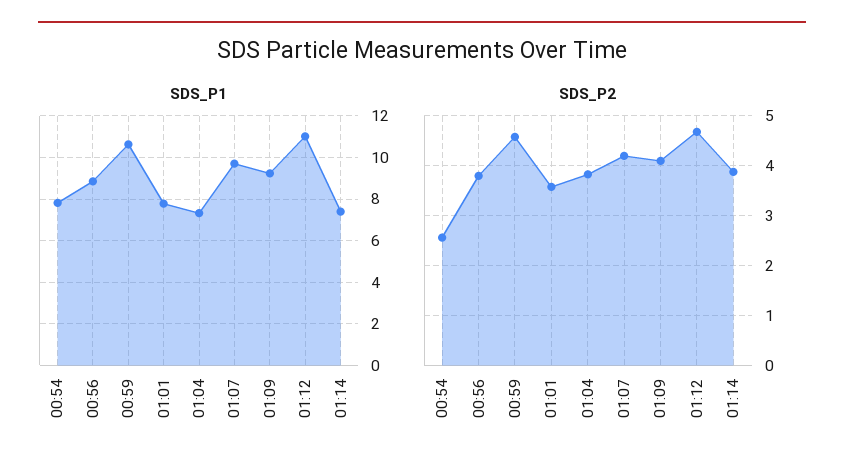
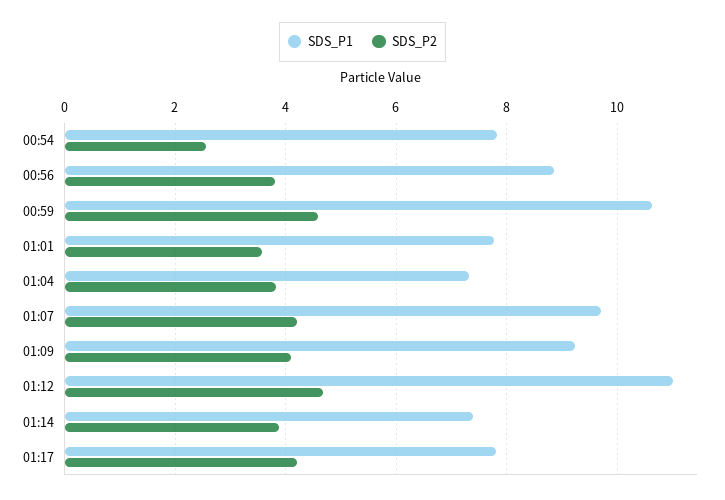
SDS_P1, 01:17: none -> 7.8
SDS_P2, 01:17: none -> 4.2

